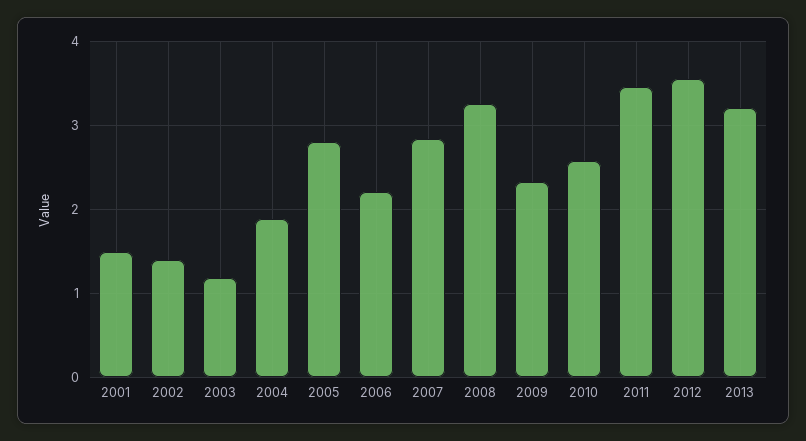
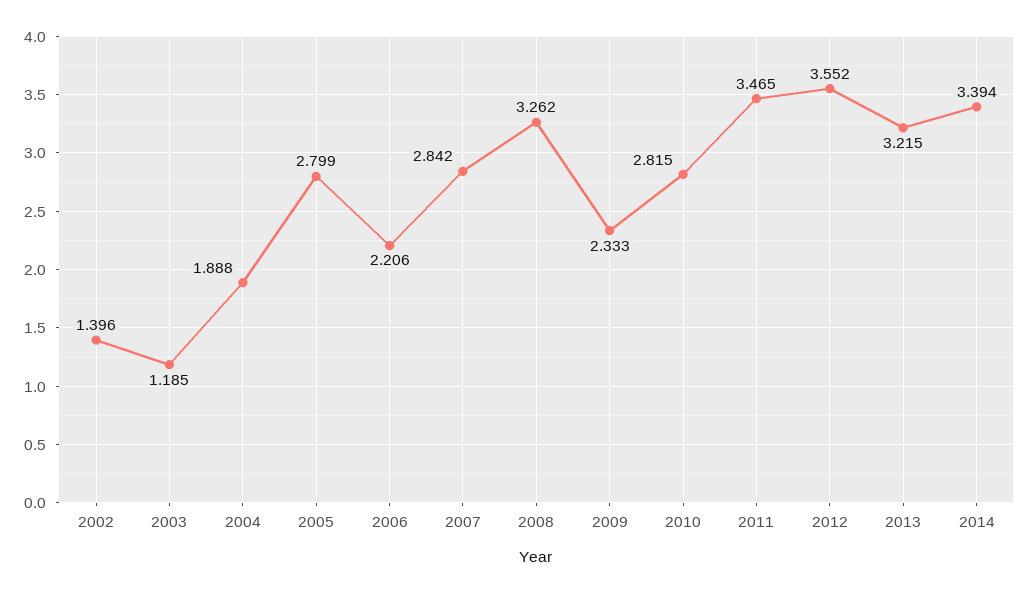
2001: 1.5 -> none
2010: 2.6 -> 2.815
2014: none -> 3.394

